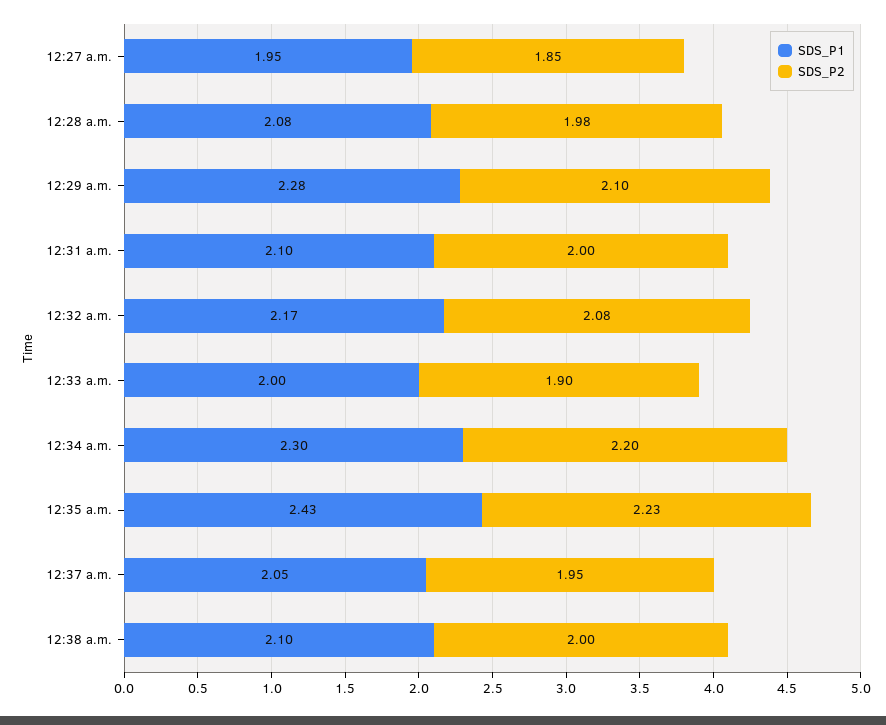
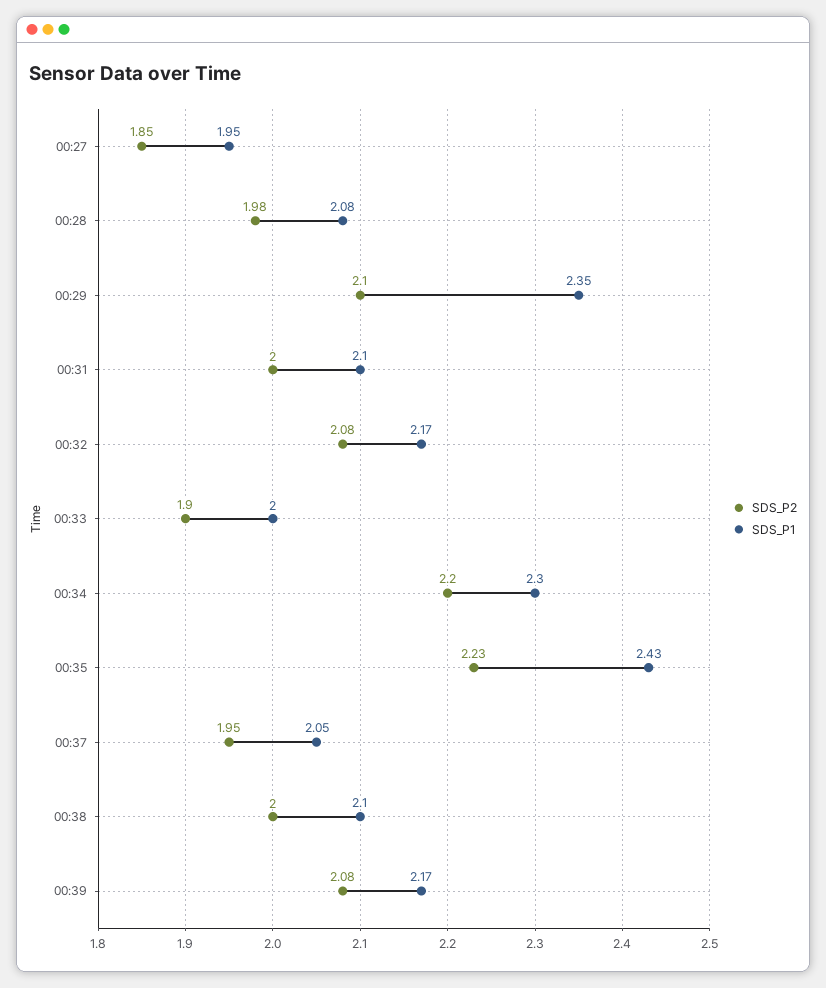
SDS_P1, 12:29 a.m.: 2.28 -> 2.35
SDS_P2, 00:39: none -> 2.08
SDS_P1, 00:39: none -> 2.17

